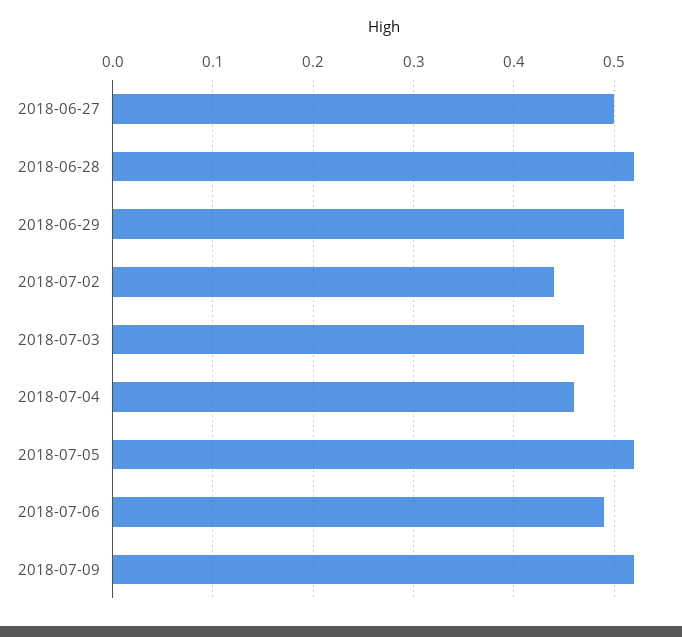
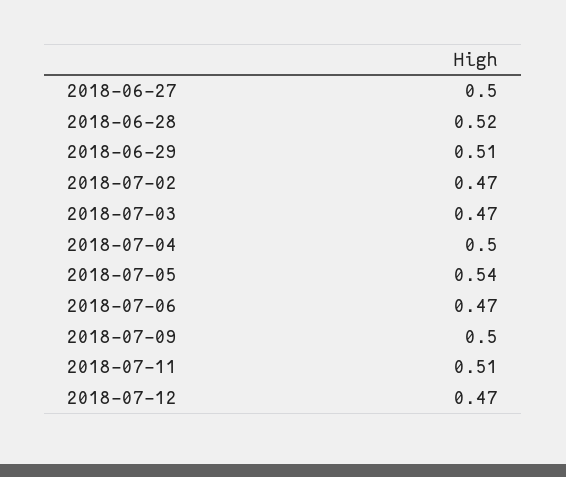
2018-07-02: 0.44 -> 0.47
2018-07-04: 0.46 -> 0.5
2018-07-05: 0.52 -> 0.54
2018-07-06: 0.49 -> 0.47
2018-07-09: 0.52 -> 0.5
2018-07-11: none -> 0.51
2018-07-12: none -> 0.47

